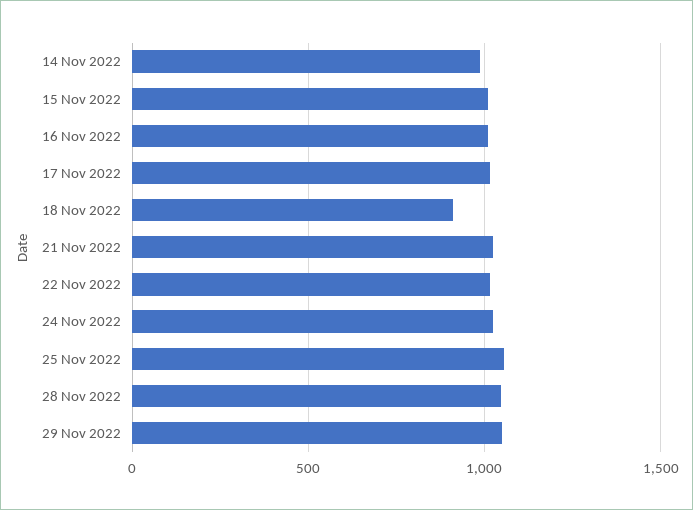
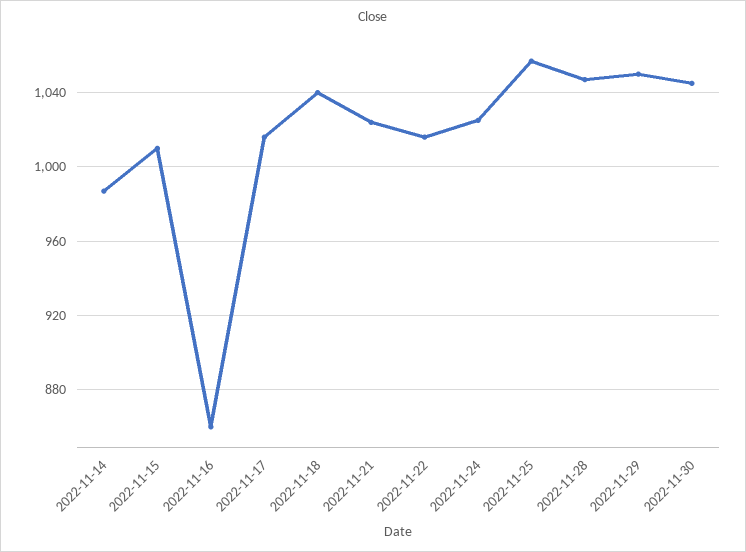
16 Nov 2022: 1000 -> 860
18 Nov 2022: 900 -> 1040
2022-11-30: none -> 1045

